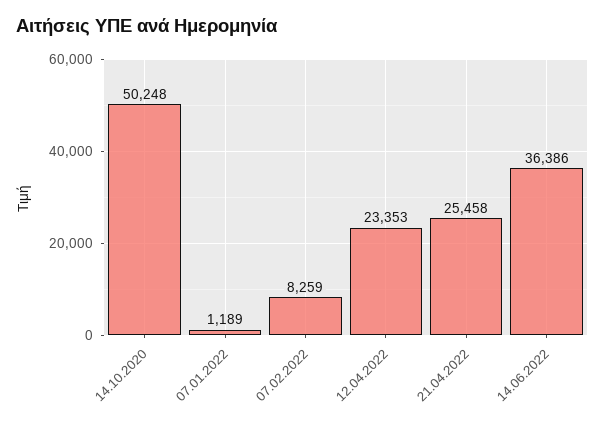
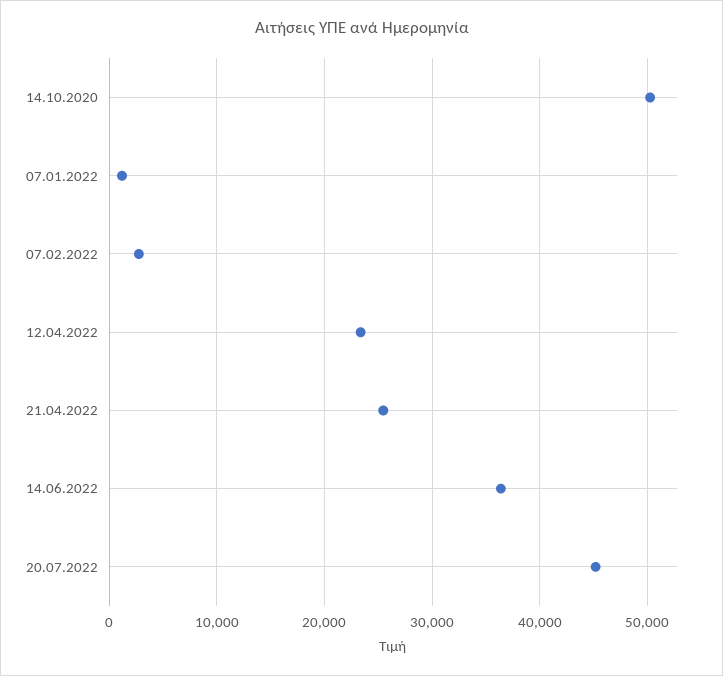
07.02.2022: 8259 -> 3000
20.07.2022: none -> 45000

